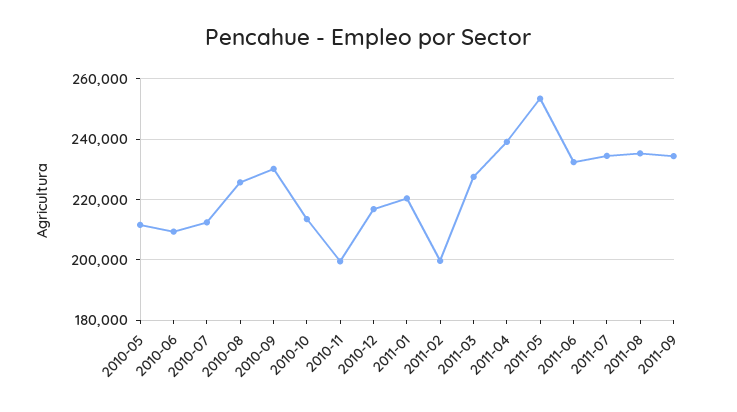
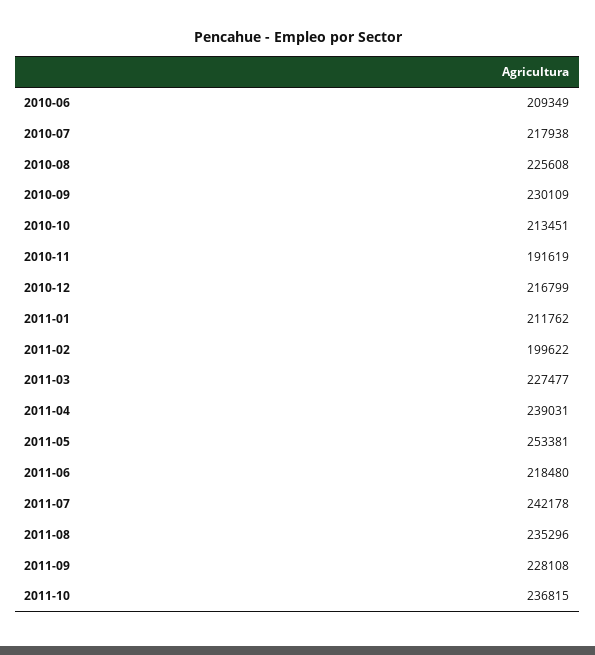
2010-05: 212000 -> none
2010-07: 212000 -> 217938
2010-11: 200000 -> 191619
2011-01: 220000 -> 211762
2011-06: 232000 -> 218480
2011-07: 234000 -> 242178
2011-09: 234000 -> 228108
2011-10: none -> 236815

